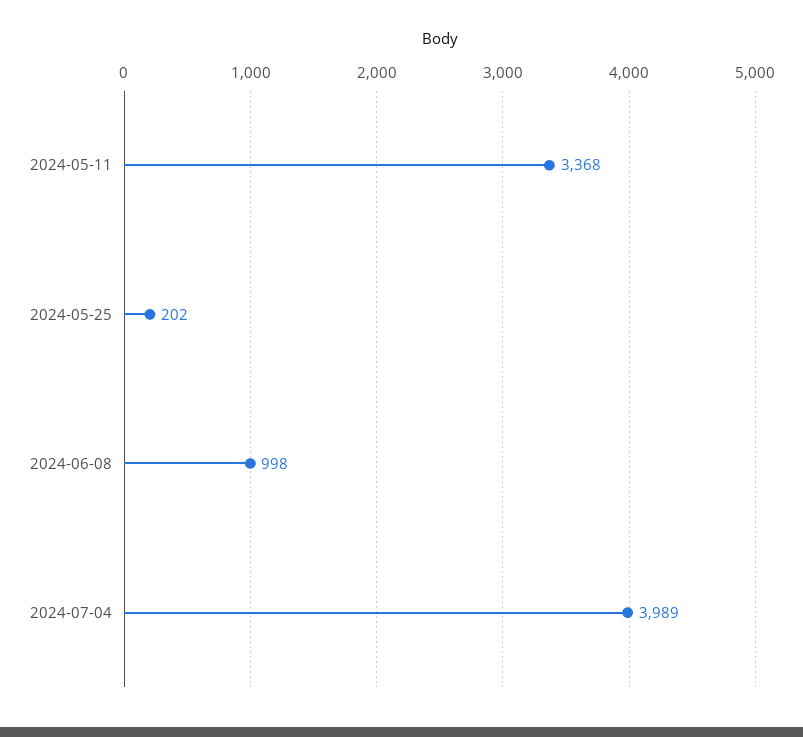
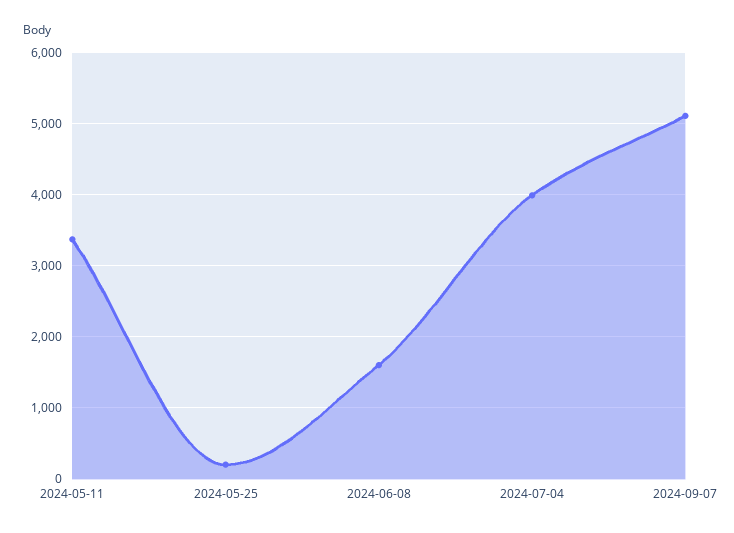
2024-06-08: 998 -> 1600
2024-09-07: none -> 5100

